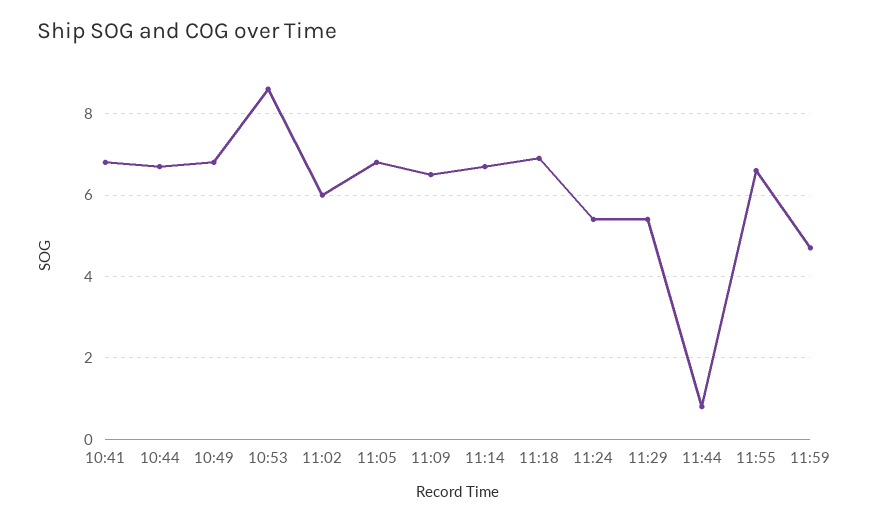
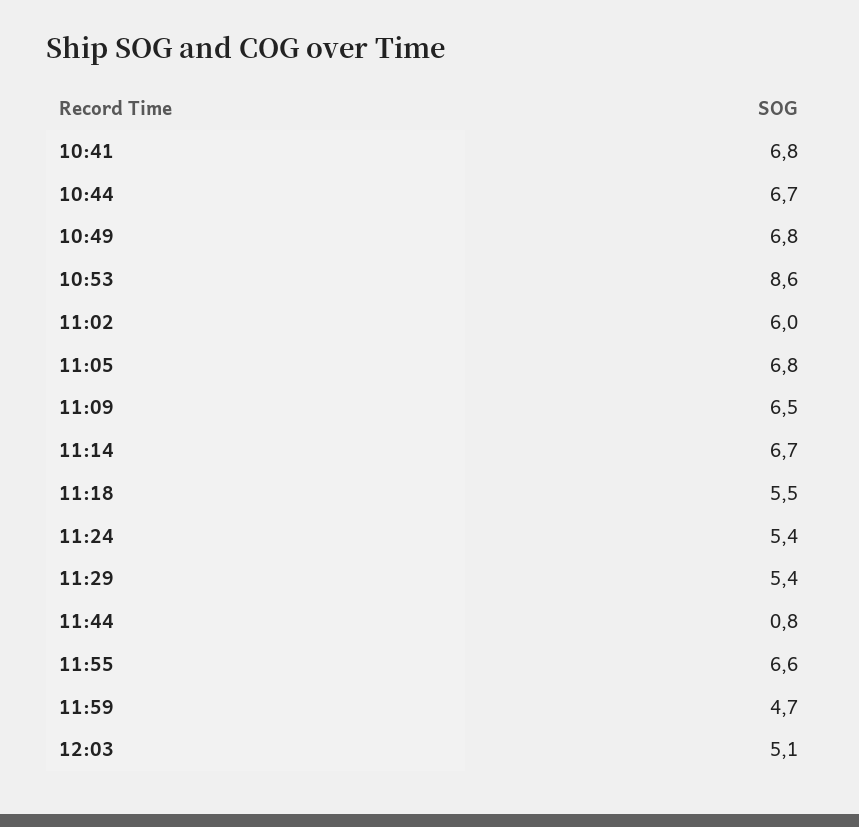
11:18: 7 -> 5.5
12:03: none -> 5.1

